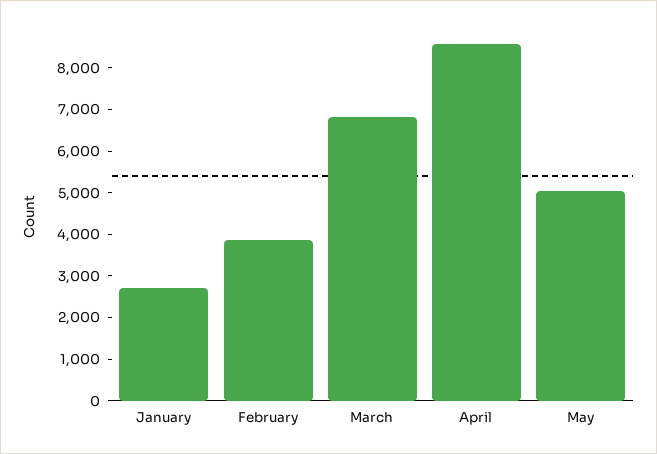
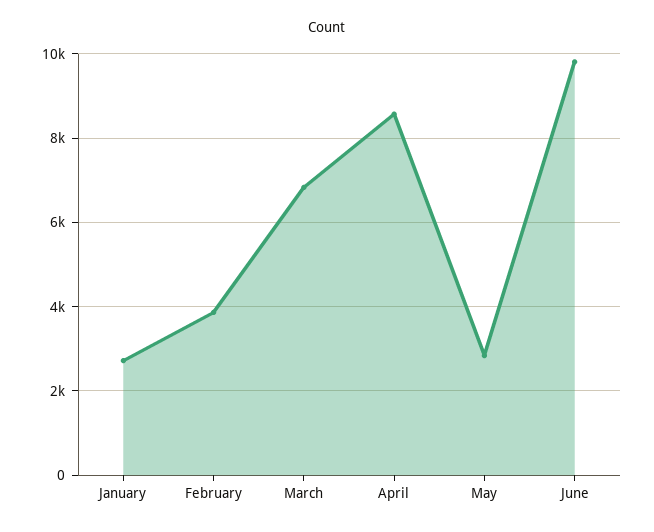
May: 5000 -> 2800
June: none -> 9800

